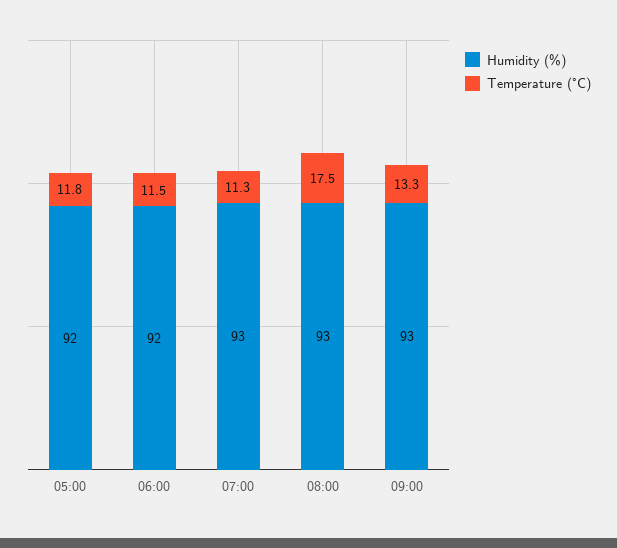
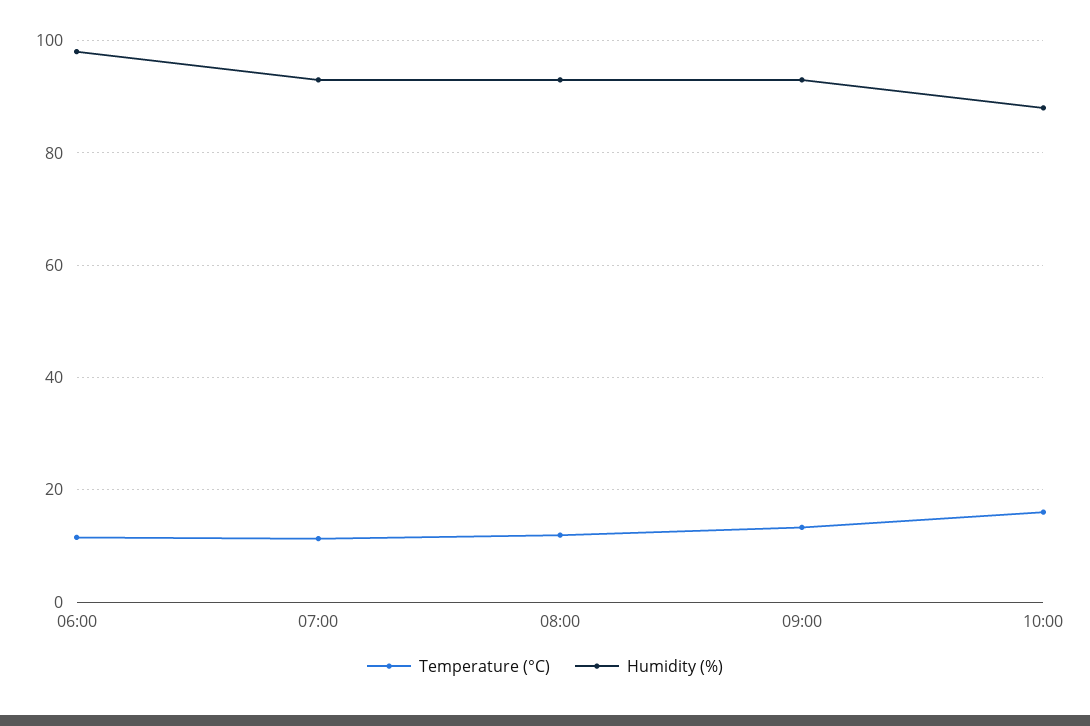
Humidity (%), 05:00: 92 -> none
Temperature (°C), 05:00: 11.8 -> none
Humidity (%), 06:00: 92 -> 98
Temperature (°C), 08:00: 17.5 -> 12
Temperature (°C), 10:00: none -> 16
Humidity (%), 10:00: none -> 88

